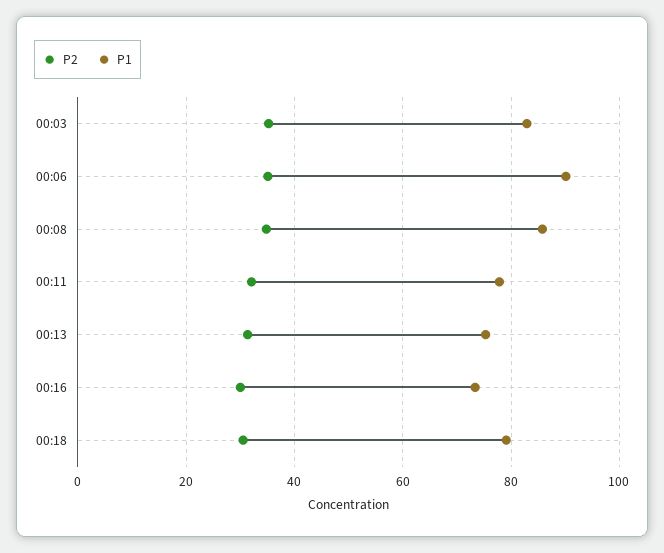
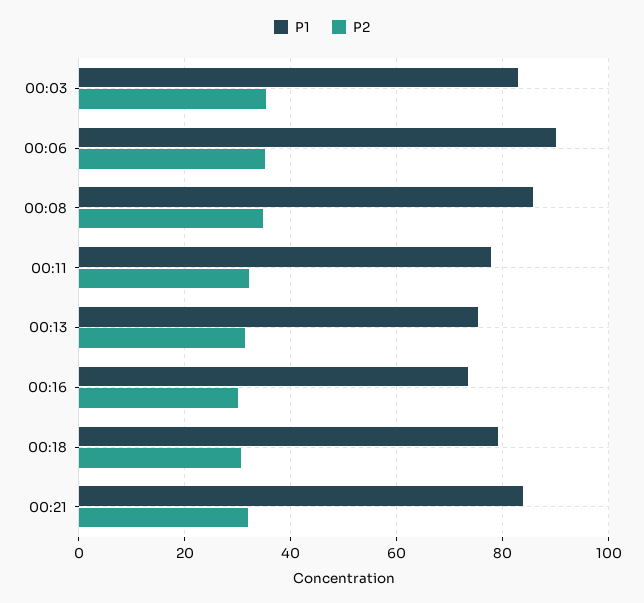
P1, 00:21: none -> 84
P2, 00:21: none -> 32

